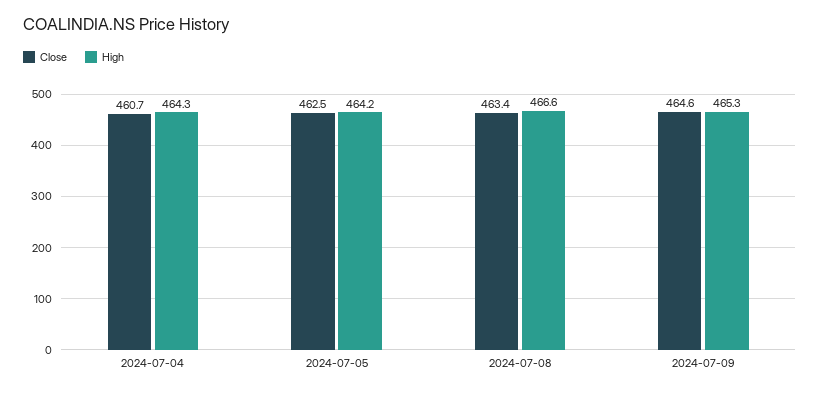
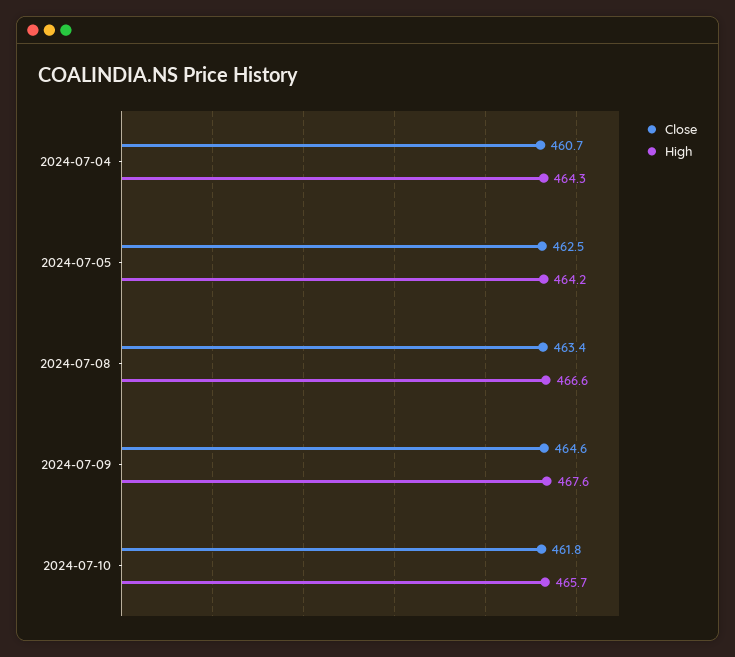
High, 2024-07-09: 465.3 -> 467.6
Close, 2024-07-10: none -> 461.8
High, 2024-07-10: none -> 465.7

